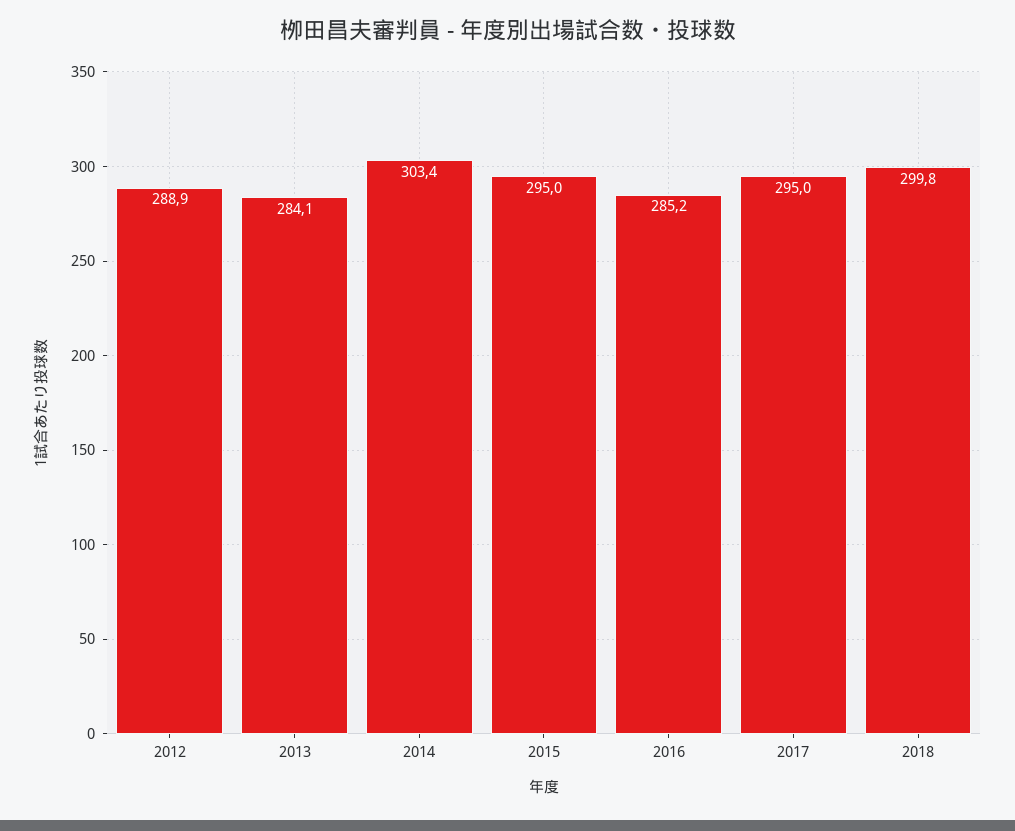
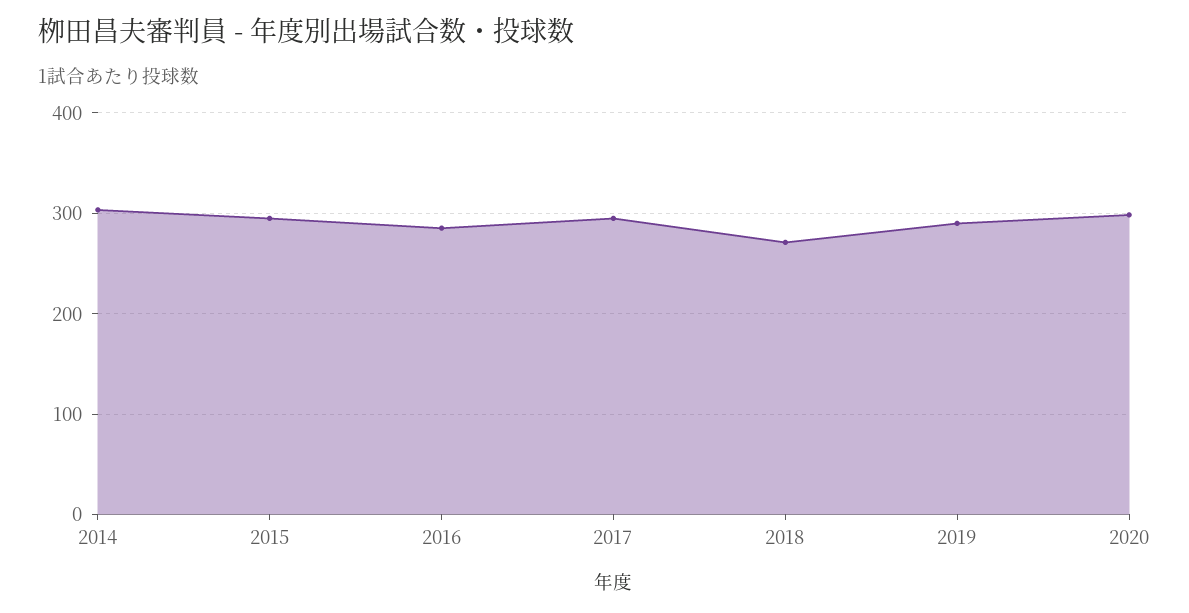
2012: 288.9 -> none
2013: 284.1 -> none
2018: 299.8 -> 270
2019: none -> 290
2020: none -> 300

